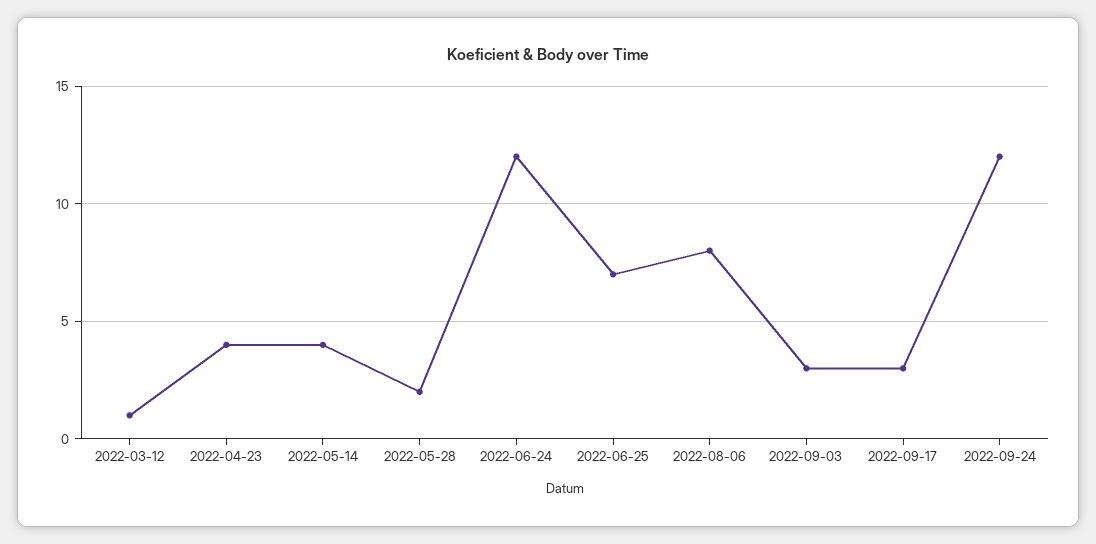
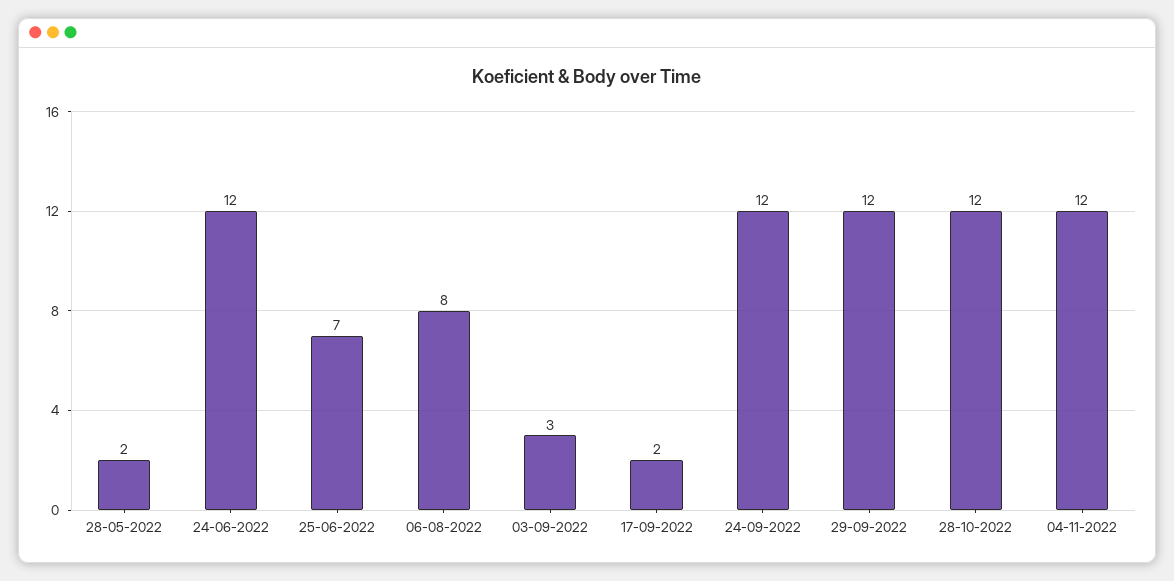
2022-03-12: 1 -> none
2022-04-23: 4 -> none
2022-05-14: 4 -> none
2022-09-17: 3 -> 2
29-09-2022: none -> 12
28-10-2022: none -> 12
04-11-2022: none -> 12

